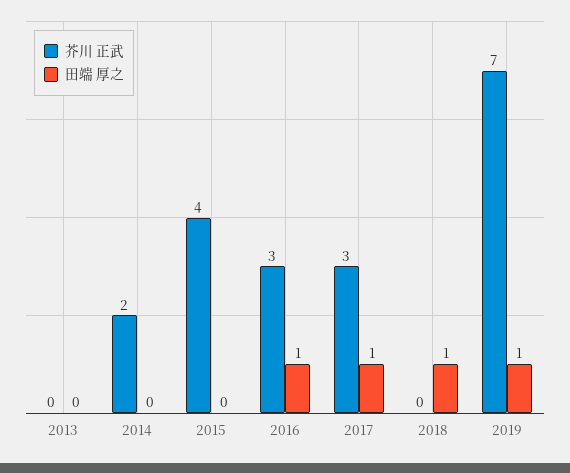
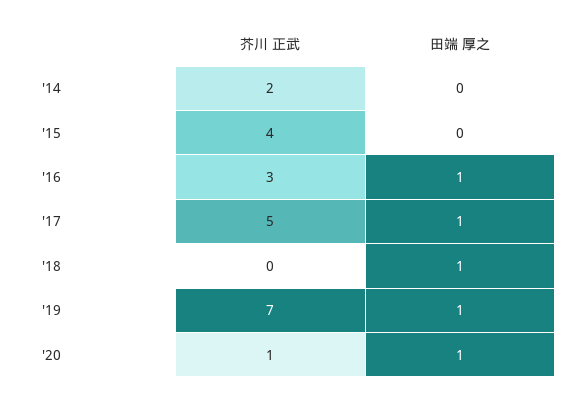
芥川 正武, 2013: 0 -> none
田端 厚之, 2013: 0 -> none
芥川 正武, 2017: 3 -> 5
芥川 正武, '20: none -> 1
田端 厚之, '20: none -> 1

